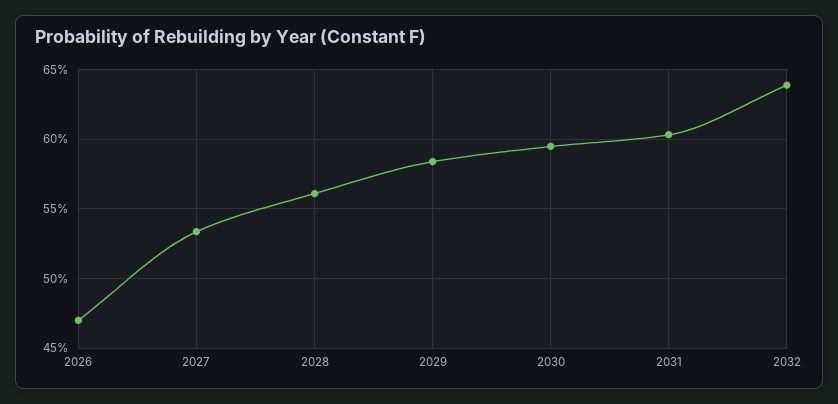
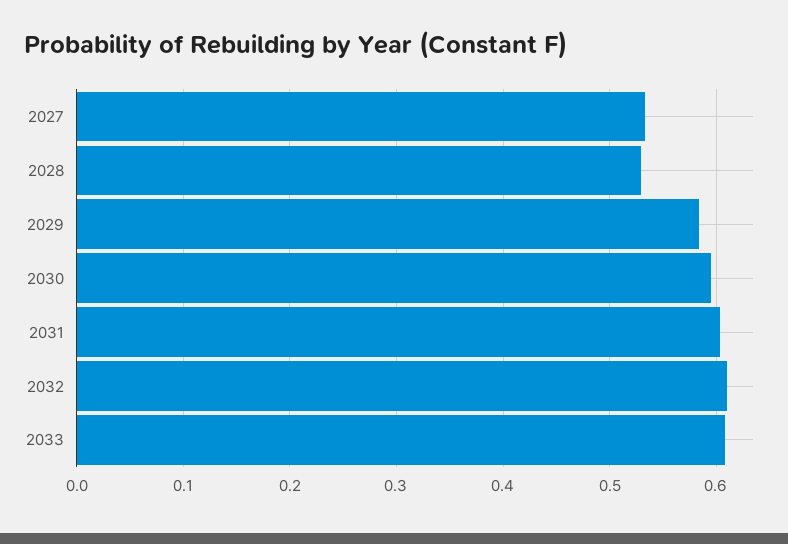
2026: 0.47 -> none
2028: 0.56 -> 0.53
2032: 0.64 -> 0.61
2033: none -> 0.61

